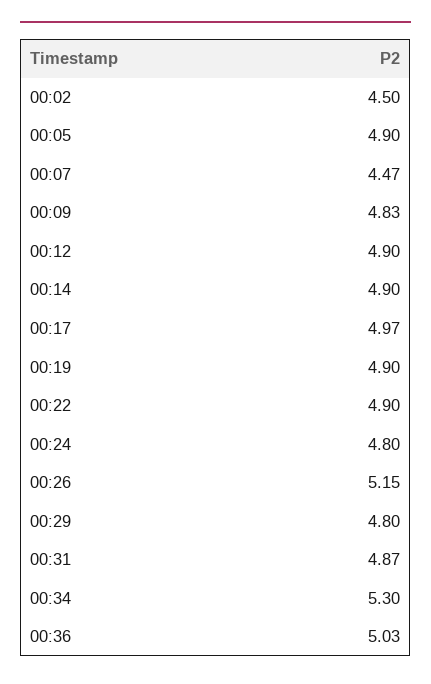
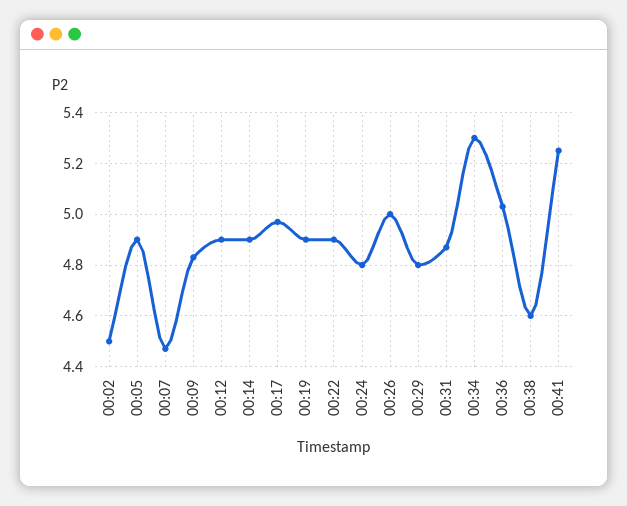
00:26: 5.15 -> 5
00:38: none -> 4.6
00:41: none -> 5.25

